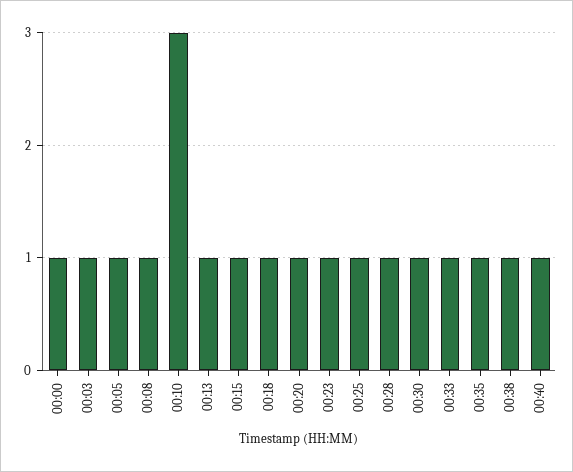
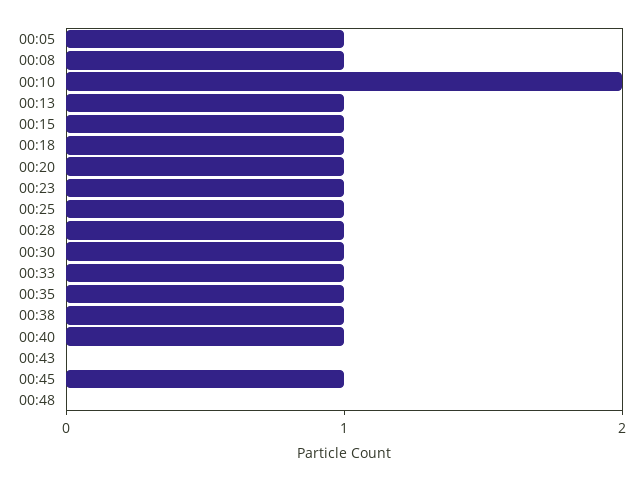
00:00: 1 -> none
00:03: 1 -> none
00:10: 3 -> 2
00:43: none -> 0
00:45: none -> 1
00:48: none -> 0

